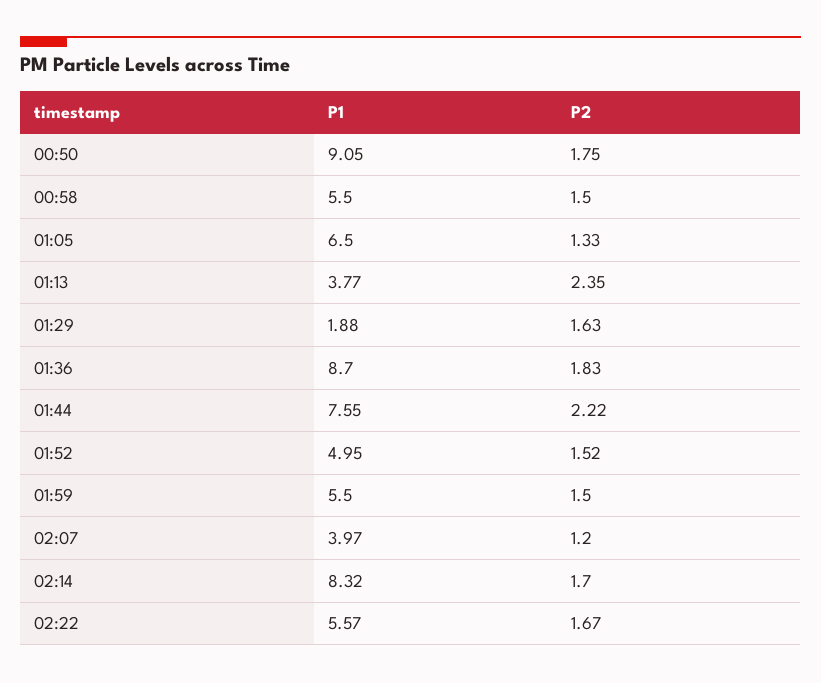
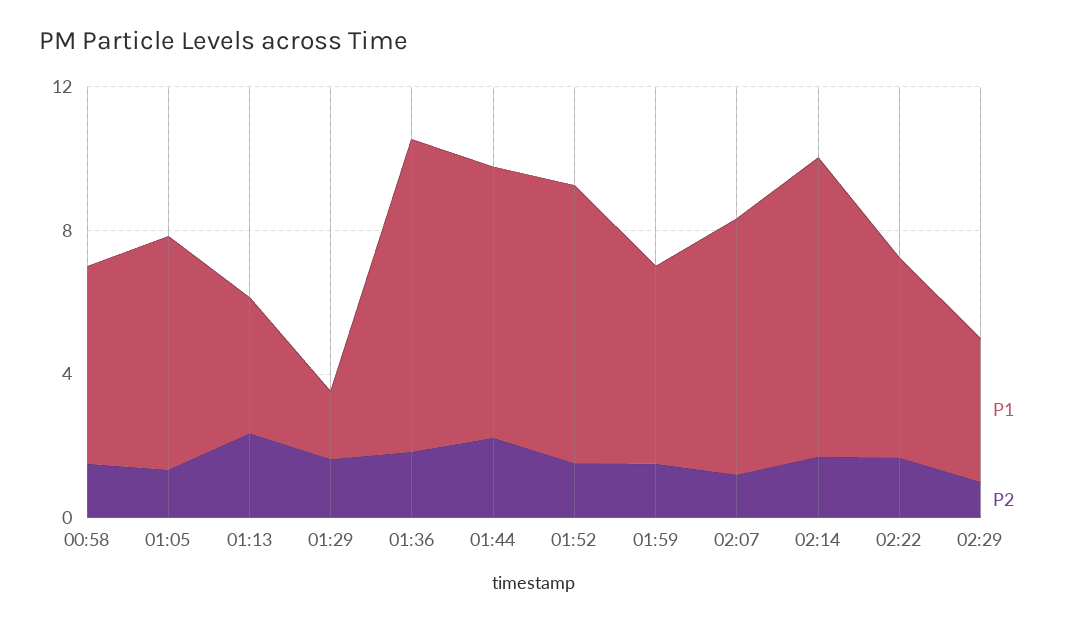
P1, 00:50: 9.05 -> none
P2, 00:50: 1.75 -> none
P1, 01:52: 4.95 -> 8
P1, 02:07: 3.97 -> 7
P1, 02:29: none -> 4
P2, 02:29: none -> 1

